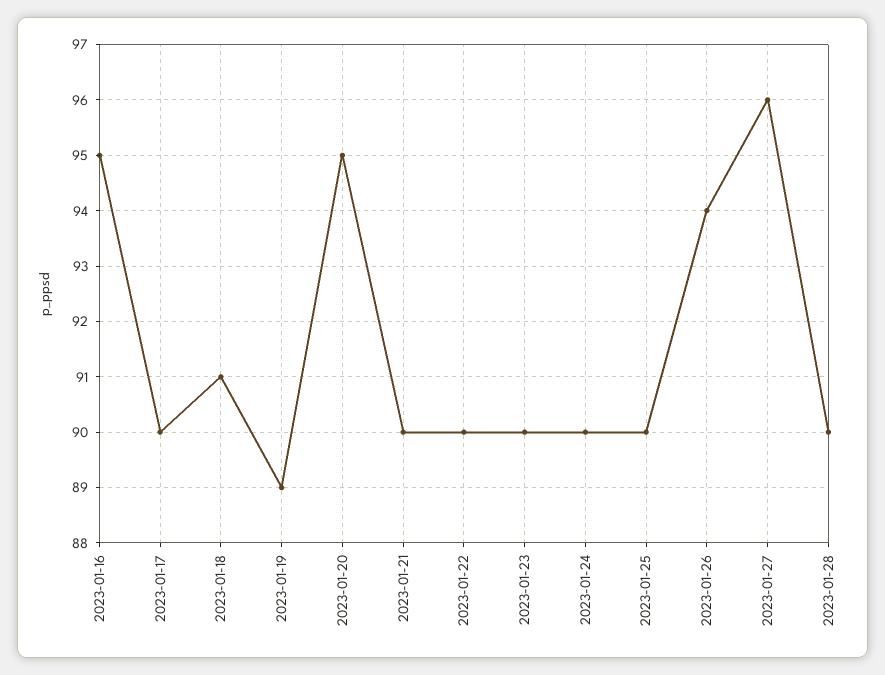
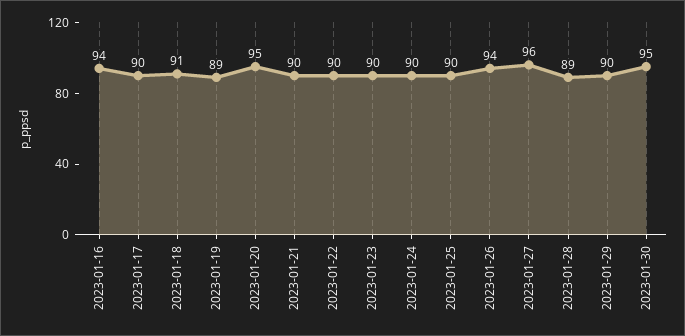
2023-01-16: 95 -> 94
2023-01-28: 90 -> 89
2023-01-29: none -> 90
2023-01-30: none -> 95

